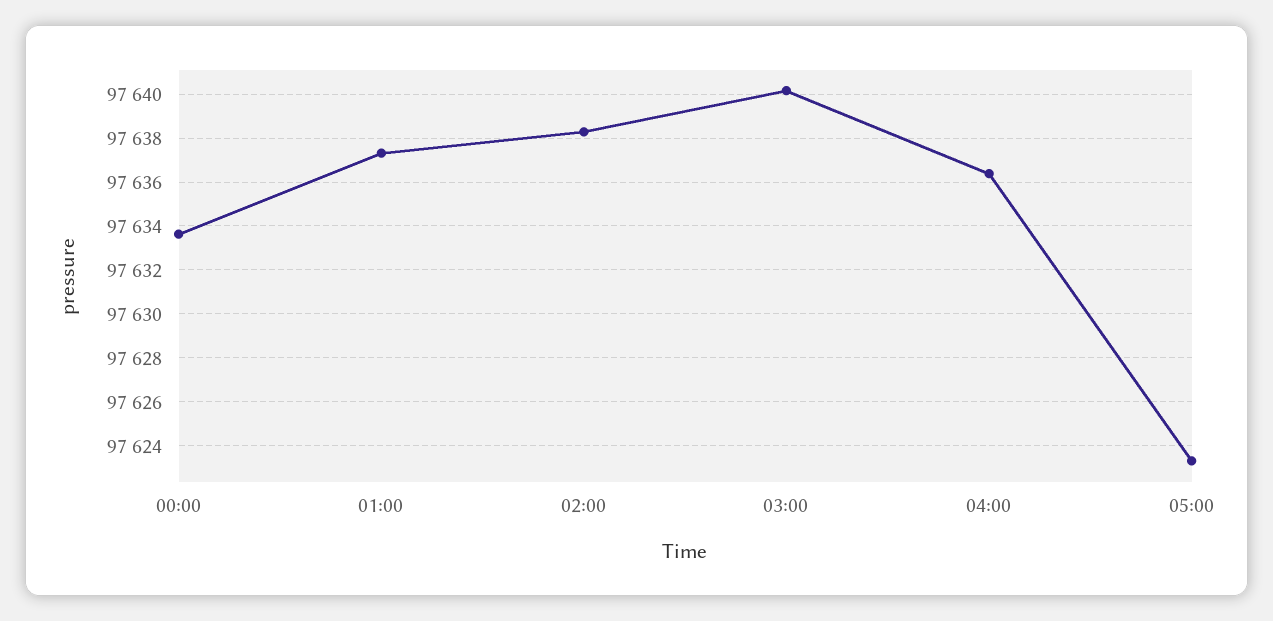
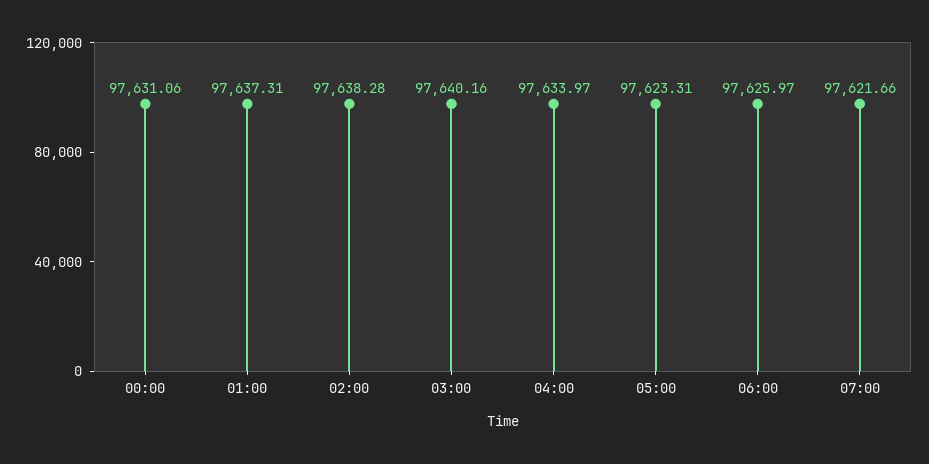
00:00: 97633.5 -> 97631.06
04:00: 97636.5 -> 97633.97
06:00: none -> 97625.97
07:00: none -> 97621.66

